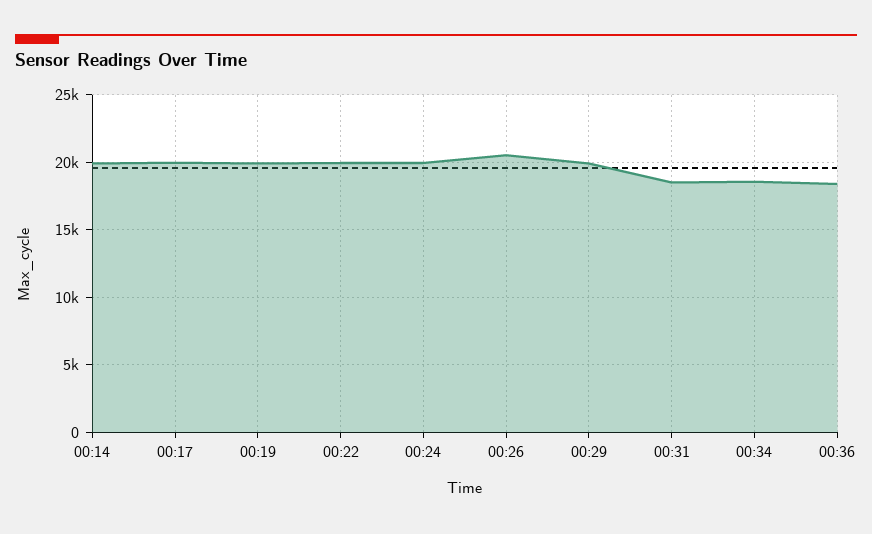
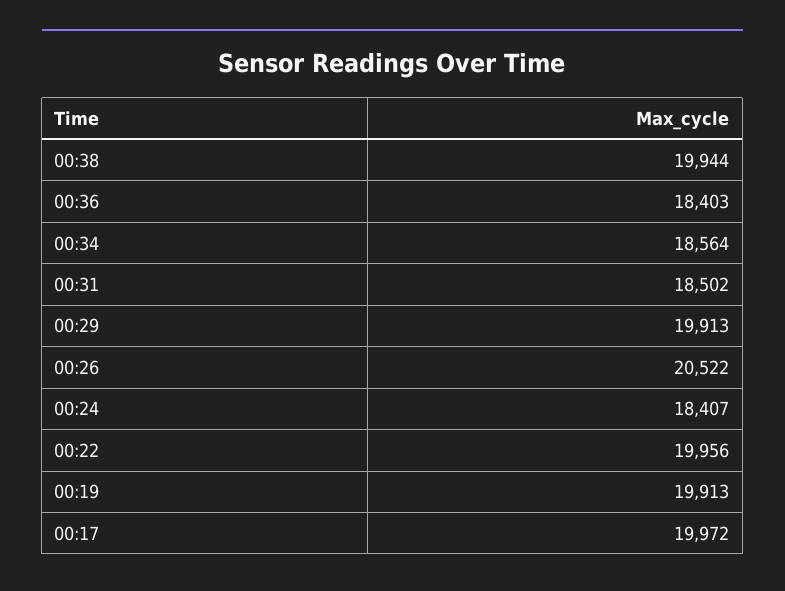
00:14: 20000 -> none
00:24: 20000 -> 18407
00:38: none -> 19944

